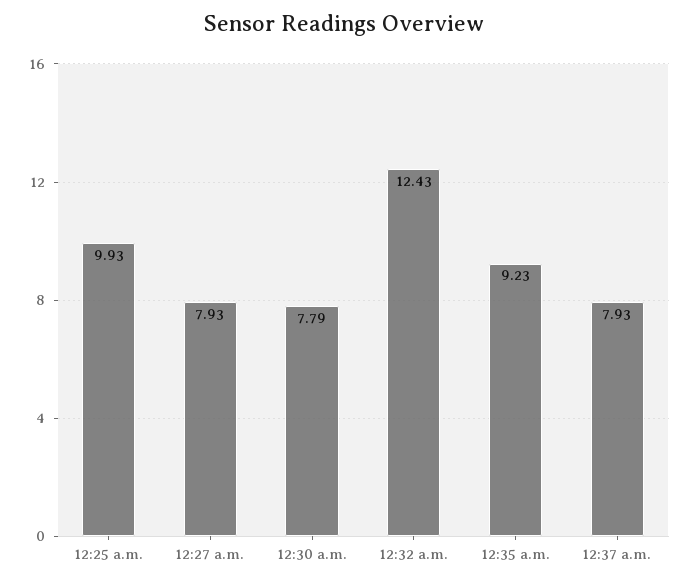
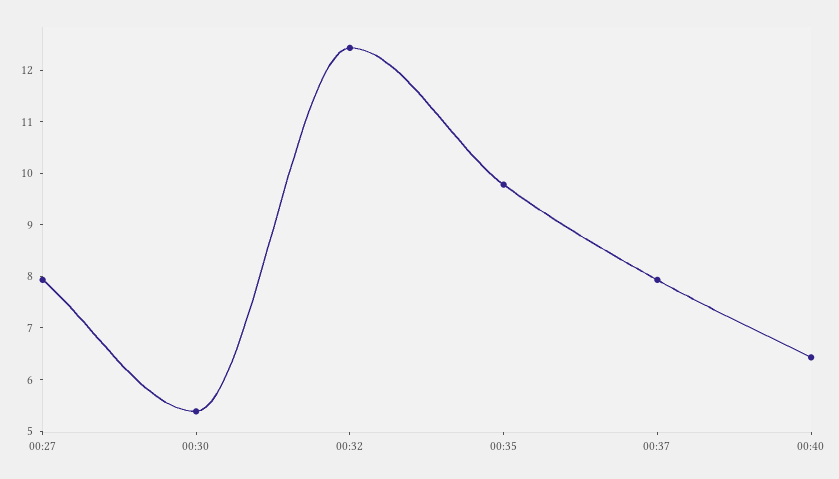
12:25 a.m.: 9.93 -> none
12:30 a.m.: 7.79 -> 5.4
12:35 a.m.: 9.23 -> 9.8
00:40: none -> 6.4

